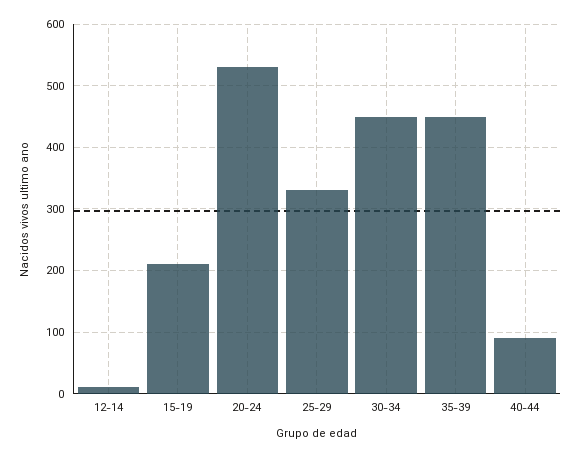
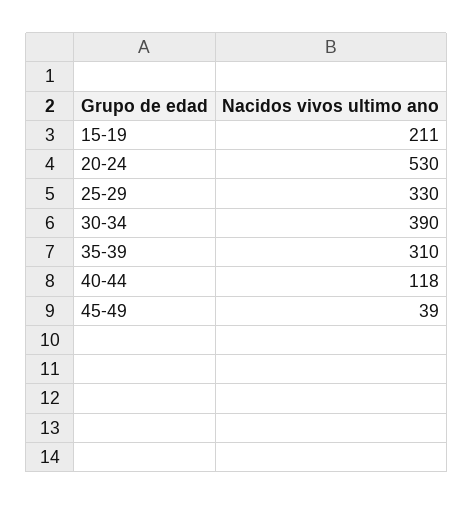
12-14: 10 -> none
30-34: 450 -> 390
35-39: 450 -> 310
40-44: 90 -> 118
45-49: none -> 39

